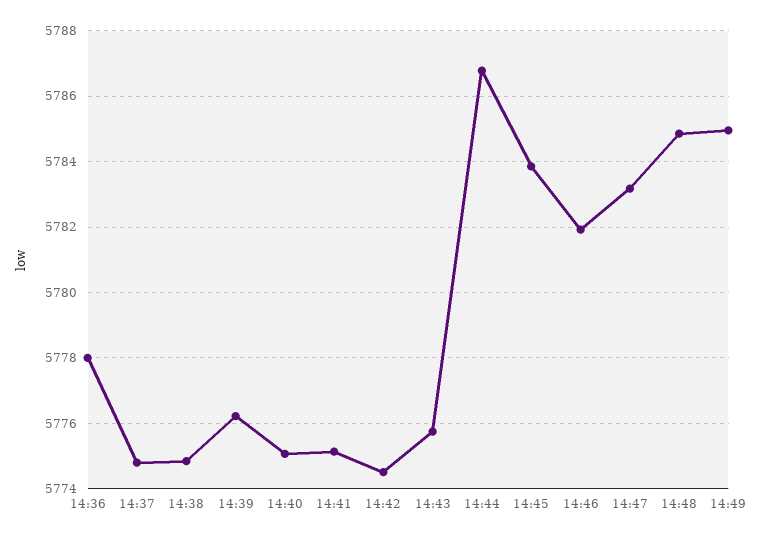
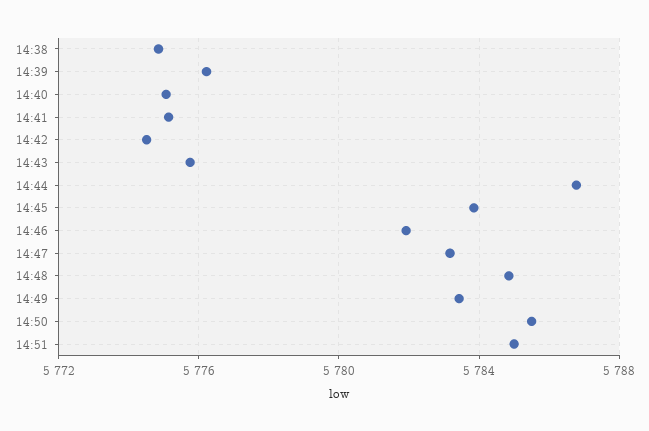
14:36: 5778 -> none
14:37: 5774.8 -> none
14:49: 5785 -> 5783.5
14:50: none -> 5785.5
14:51: none -> 5785

